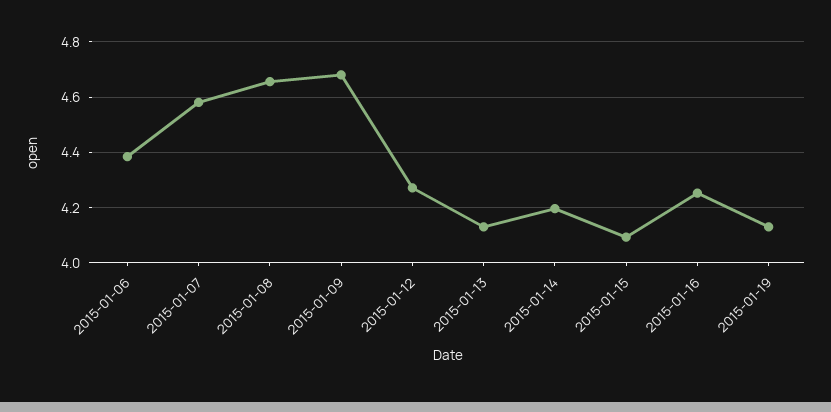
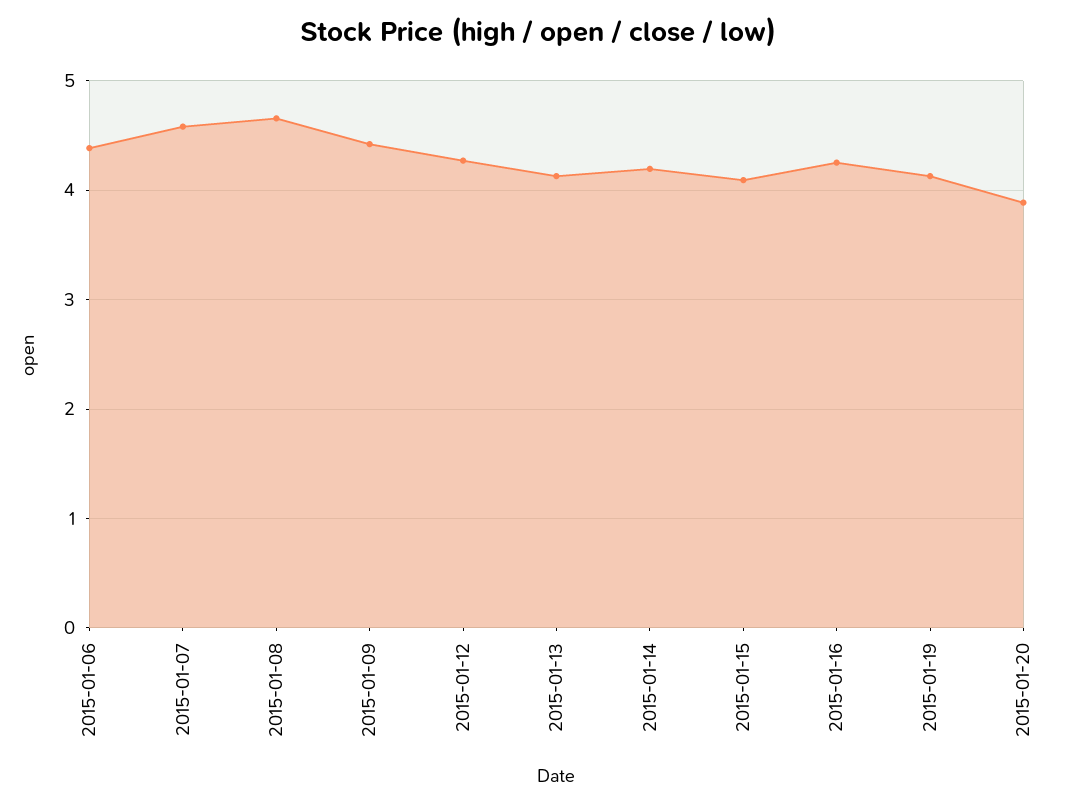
2015-01-09: 4.675 -> 4.4
2015-01-20: none -> 3.9

